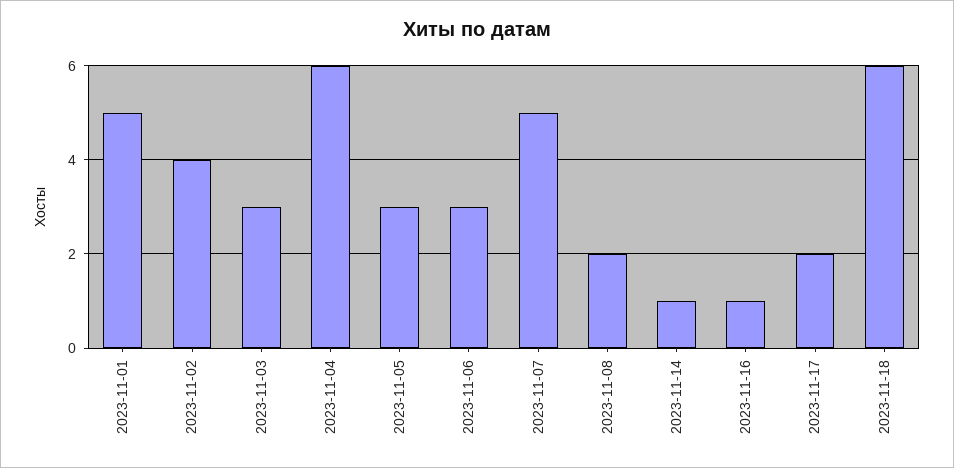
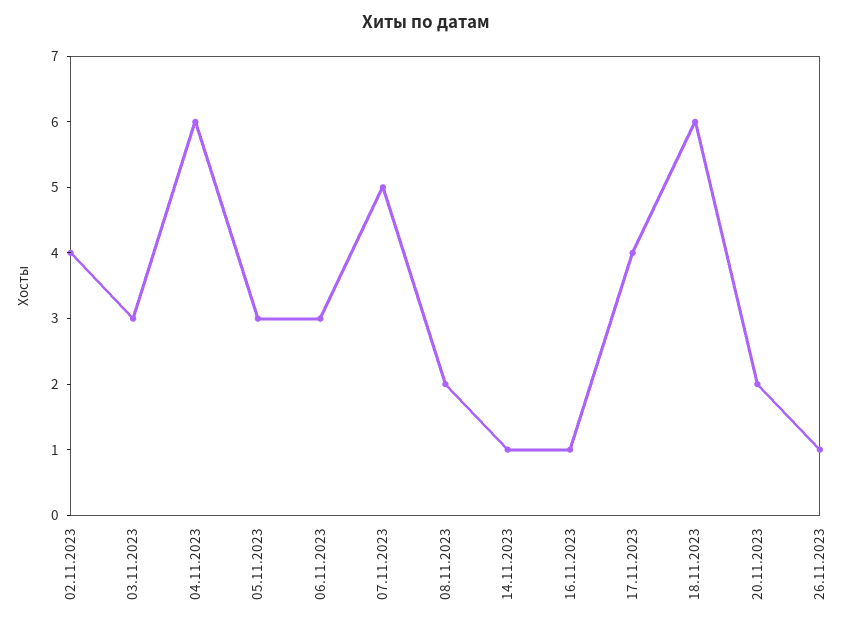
2023-11-01: 5 -> none
2023-11-17: 2 -> 4
20.11.2023: none -> 2
26.11.2023: none -> 1

